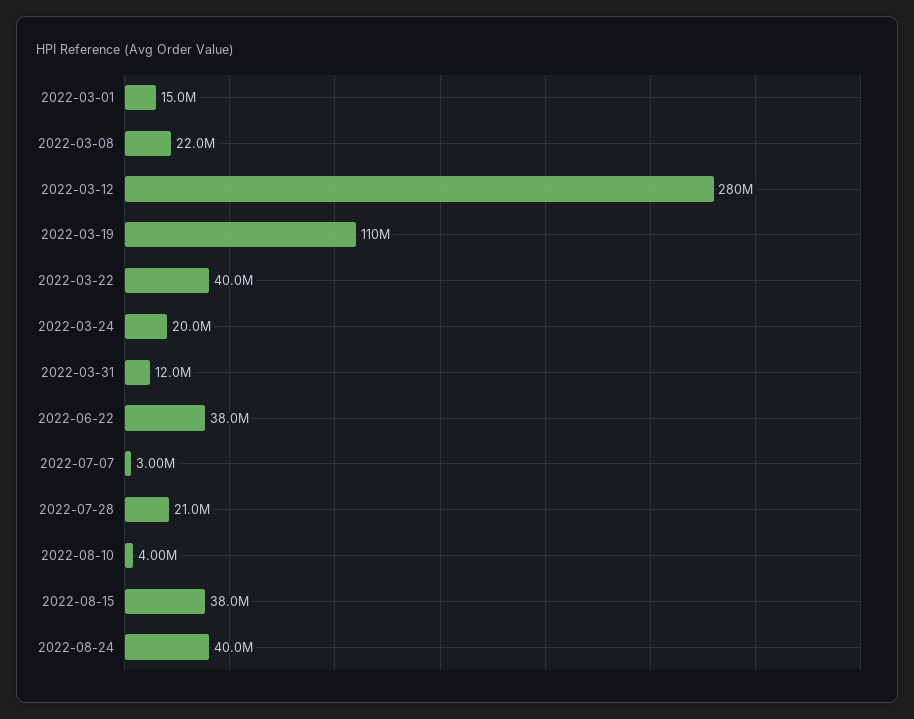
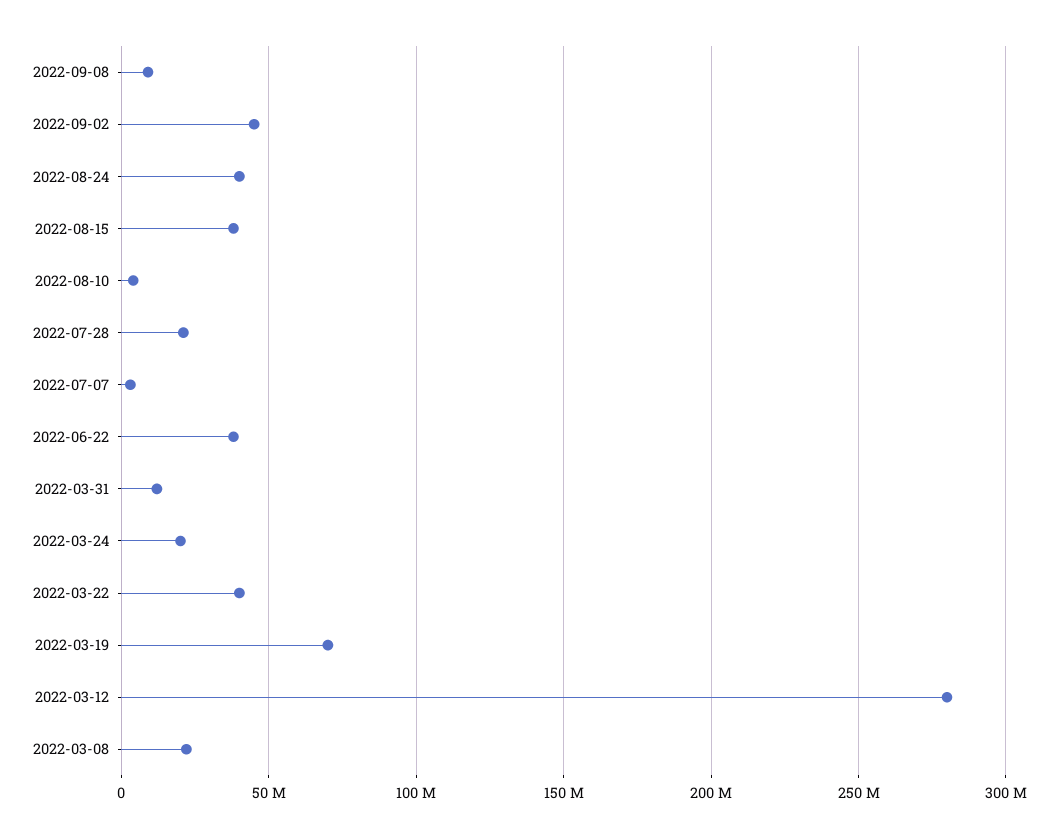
2022-03-01: 15000000 -> none
2022-03-19: 110000000 -> 70000000
2022-09-08: none -> 10000000
2022-09-02: none -> 45000000

